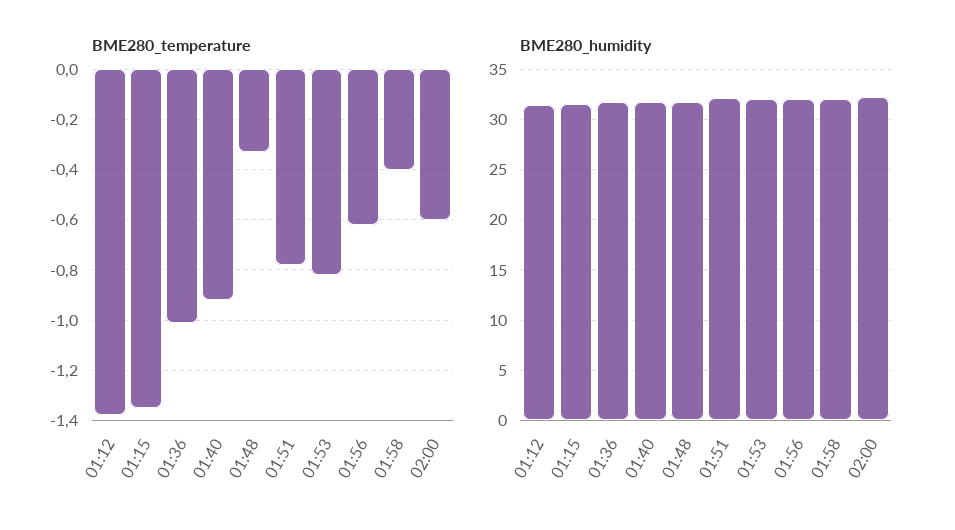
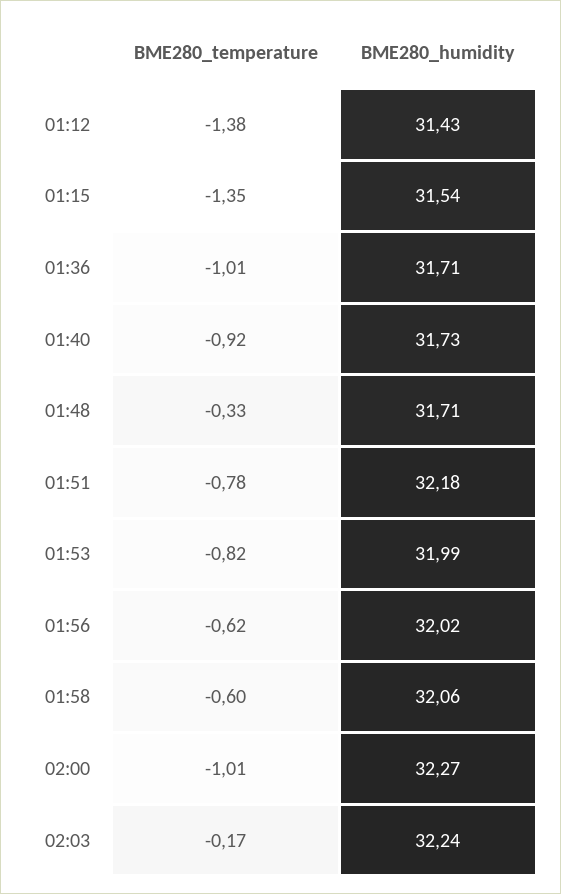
BME280_temperature, 01:58: -0.4 -> -0.6
BME280_temperature, 02:00: -0.6 -> -1.01
BME280_temperature, 02:03: none -> -0.17
BME280_humidity, 02:03: none -> 32.24

